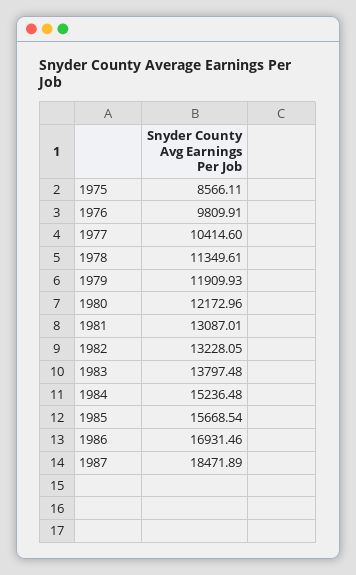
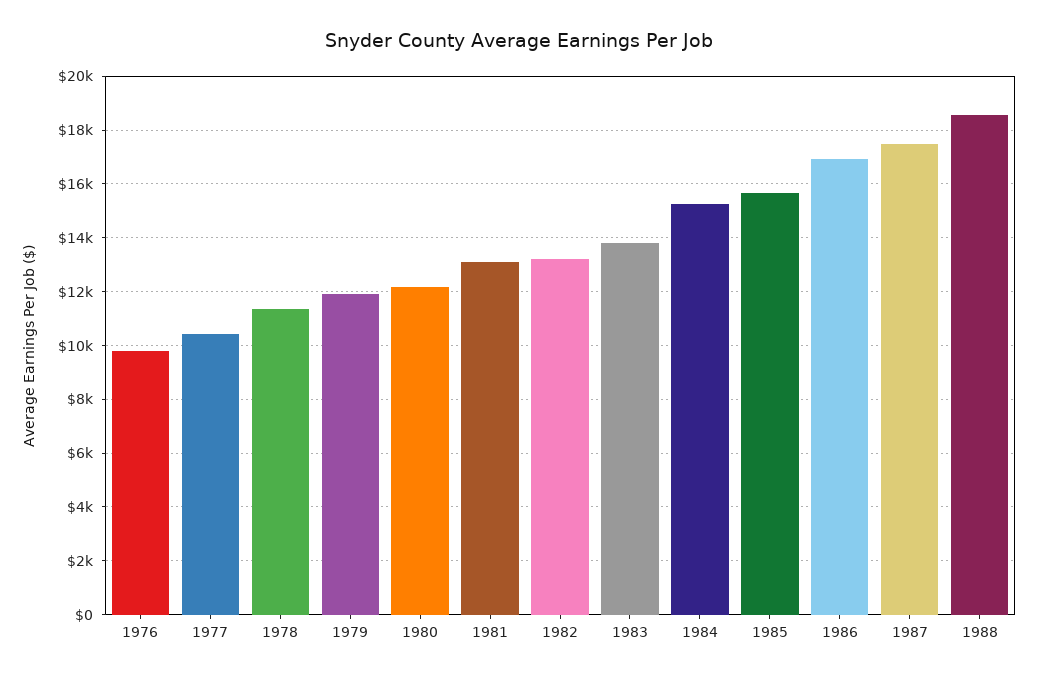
1975: 8566.11 -> none
1987: 18471.89 -> 17500
1988: none -> 18500

